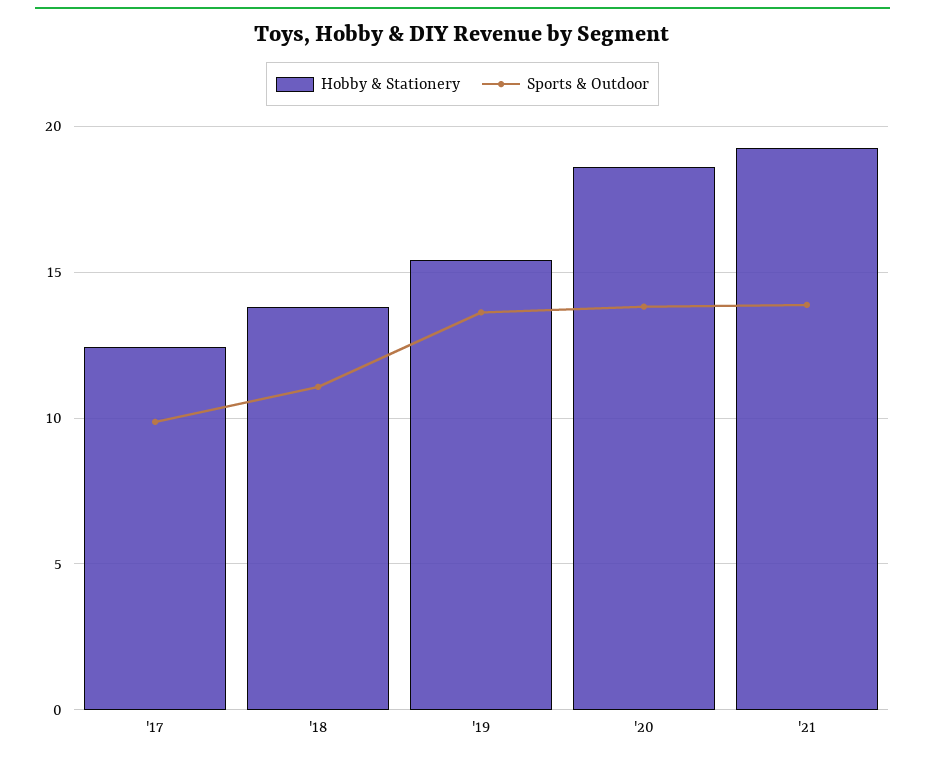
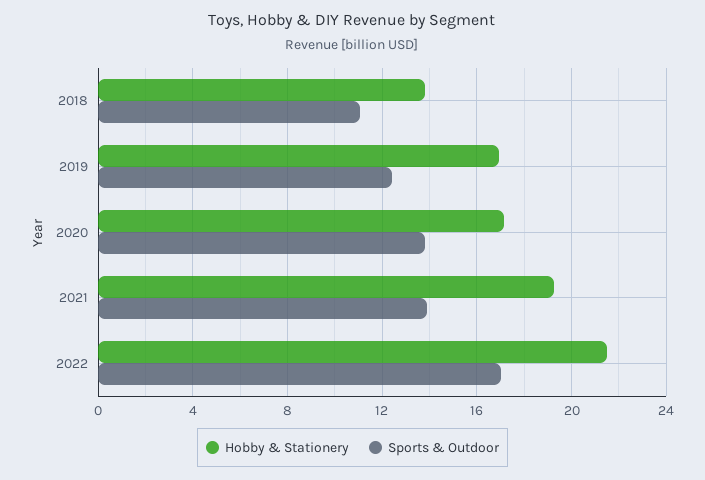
Hobby & Stationery, '17: 12.5 -> none
Sports & Outdoor, '17: 10 -> none
Hobby & Stationery, '19: 15.5 -> 17
Sports & Outdoor, '19: 13.5 -> 12.5
Hobby & Stationery, '20: 18.5 -> 17
Hobby & Stationery, 2022: none -> 21.5
Sports & Outdoor, 2022: none -> 17

